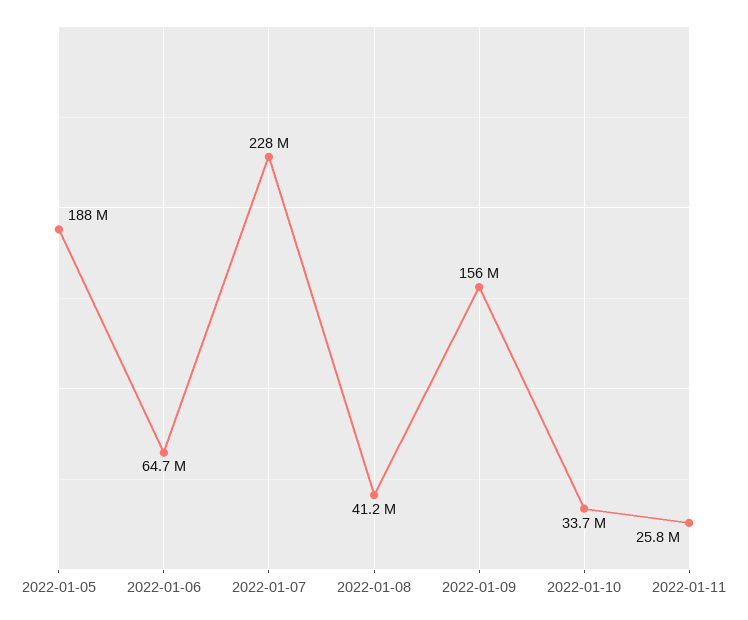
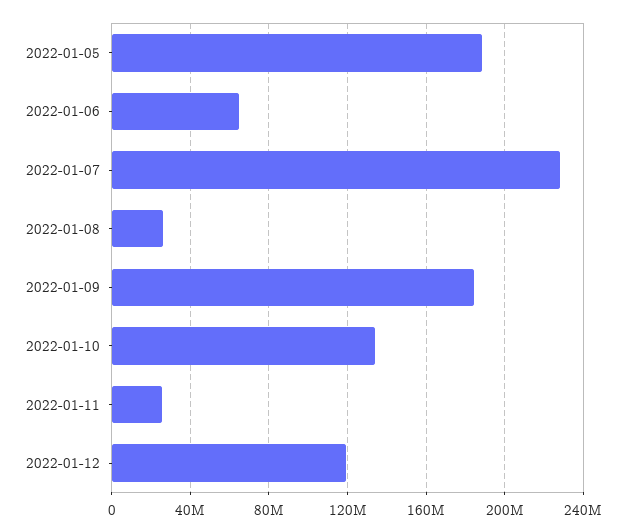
2022-01-08: 41200000 -> 25000000
2022-01-09: 156000000 -> 185000000
2022-01-10: 33700000 -> 135000000
2022-01-12: none -> 120000000

